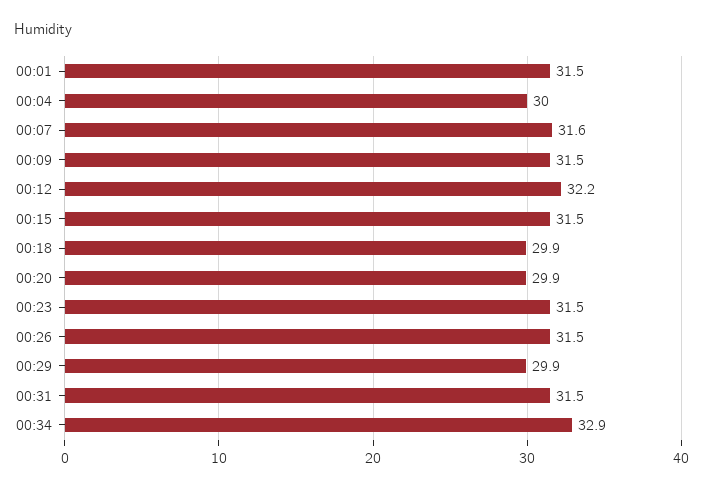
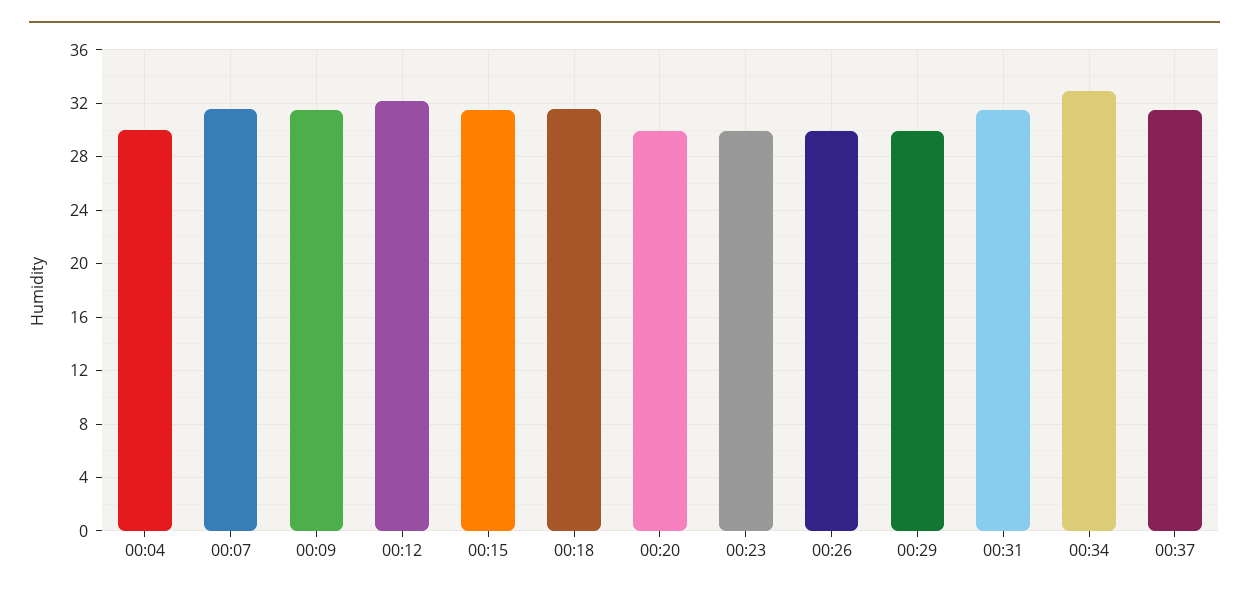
00:01: 31.5 -> none
00:18: 29.9 -> 31.5
00:23: 31.5 -> 30
00:26: 31.5 -> 30
00:37: none -> 31.5

